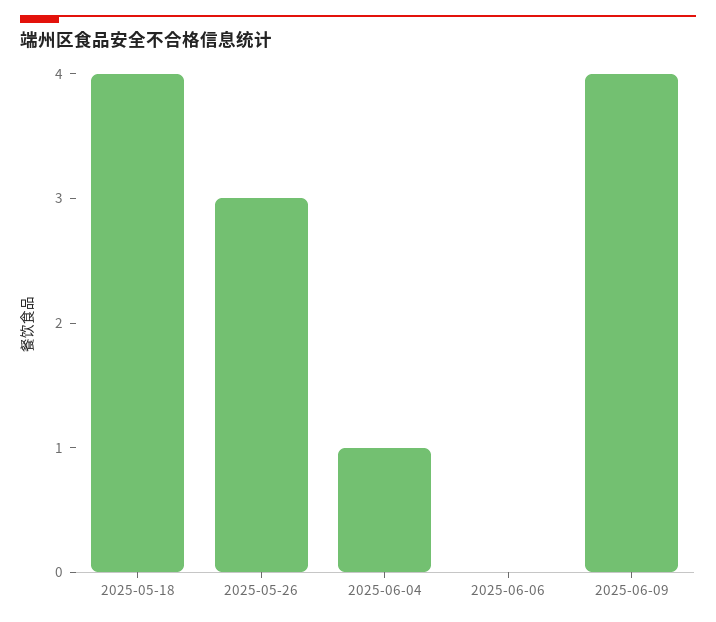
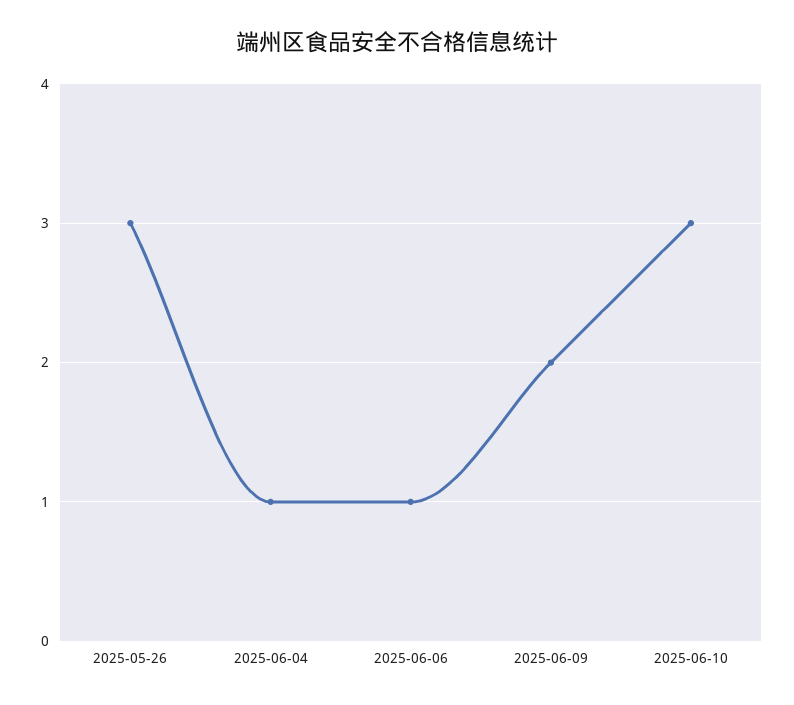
2025-05-18: 4 -> none
2025-06-06: 0 -> 1
2025-06-09: 4 -> 2
2025-06-10: none -> 3

